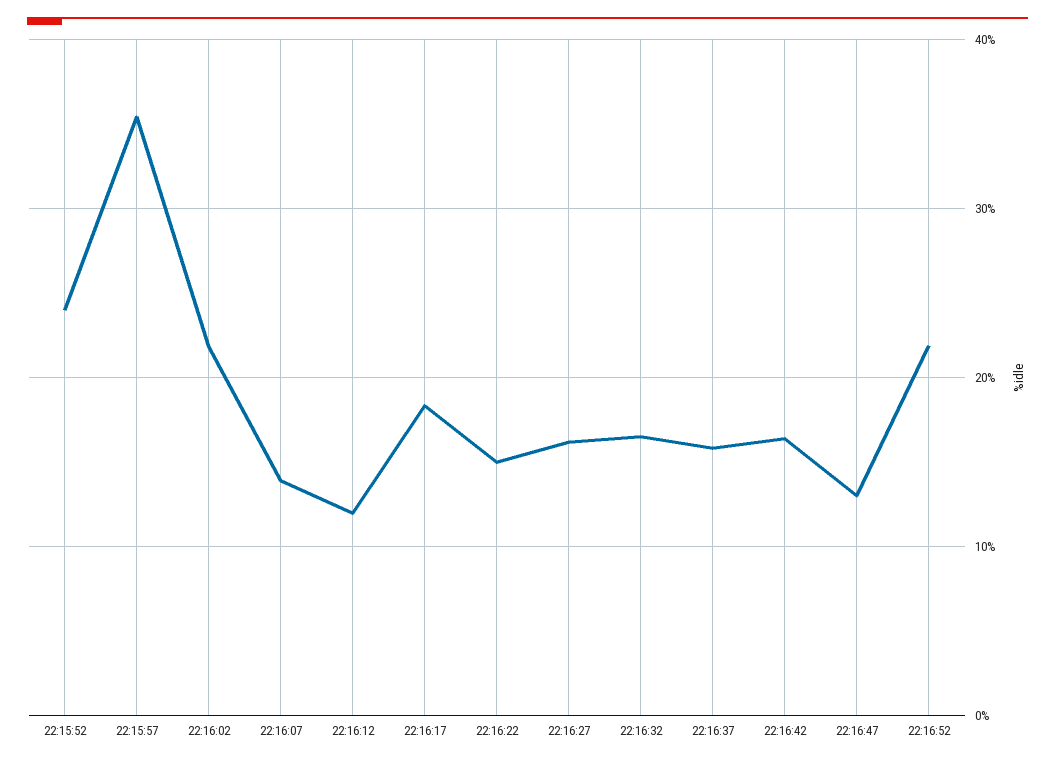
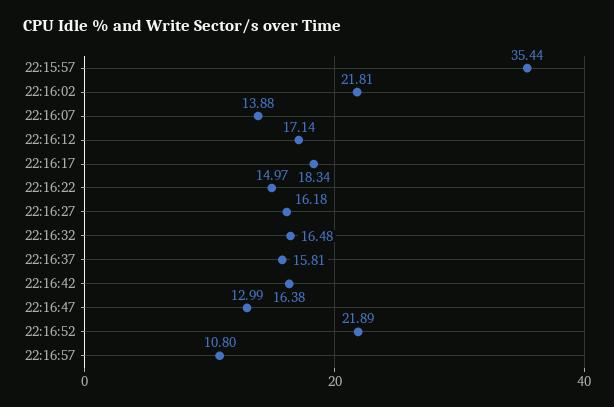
22:15:52: 24 -> none
22:16:12: 12 -> 17.14
22:16:57: none -> 10.8

